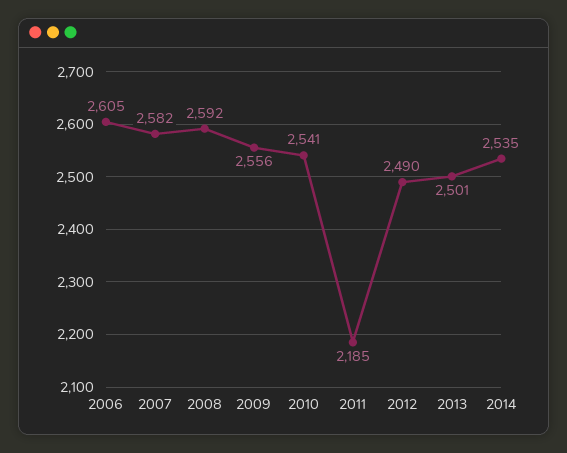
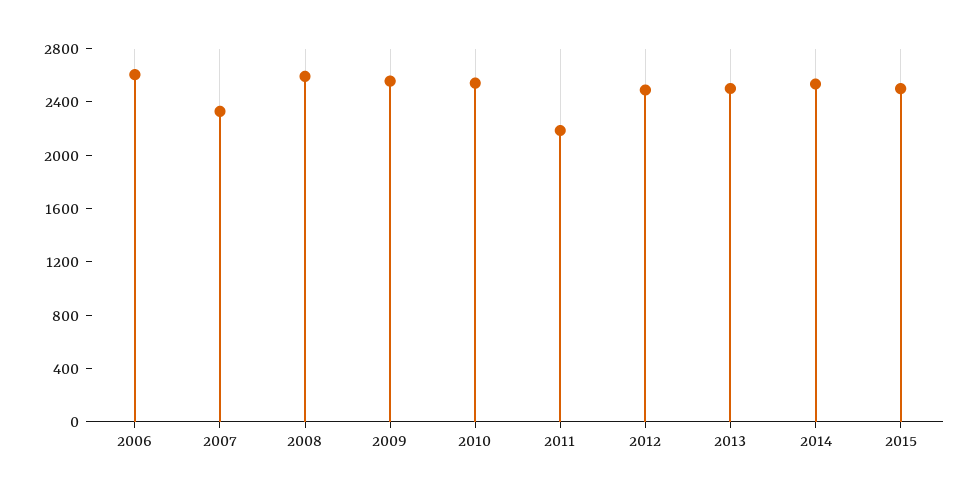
2007: 2582 -> 2300
2015: none -> 2500

